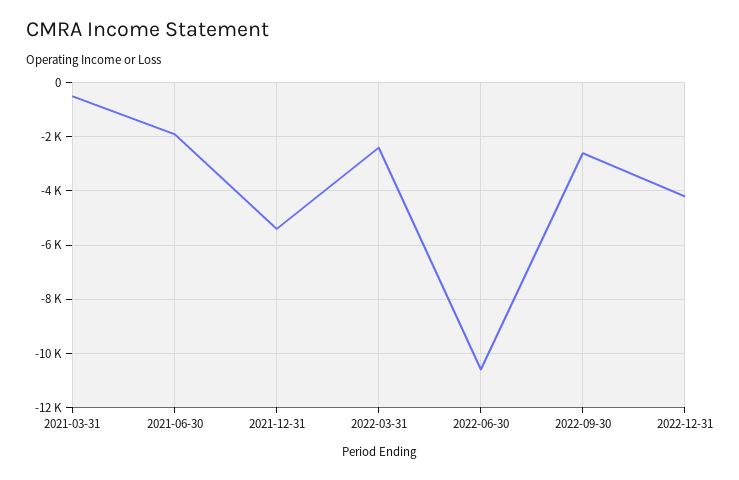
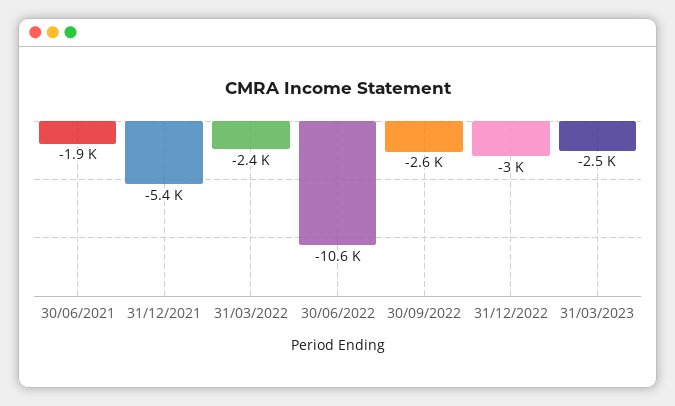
2021-03-31: -500 -> none
2022-12-31: -4250 -> -3000
31/03/2023: none -> -2500

